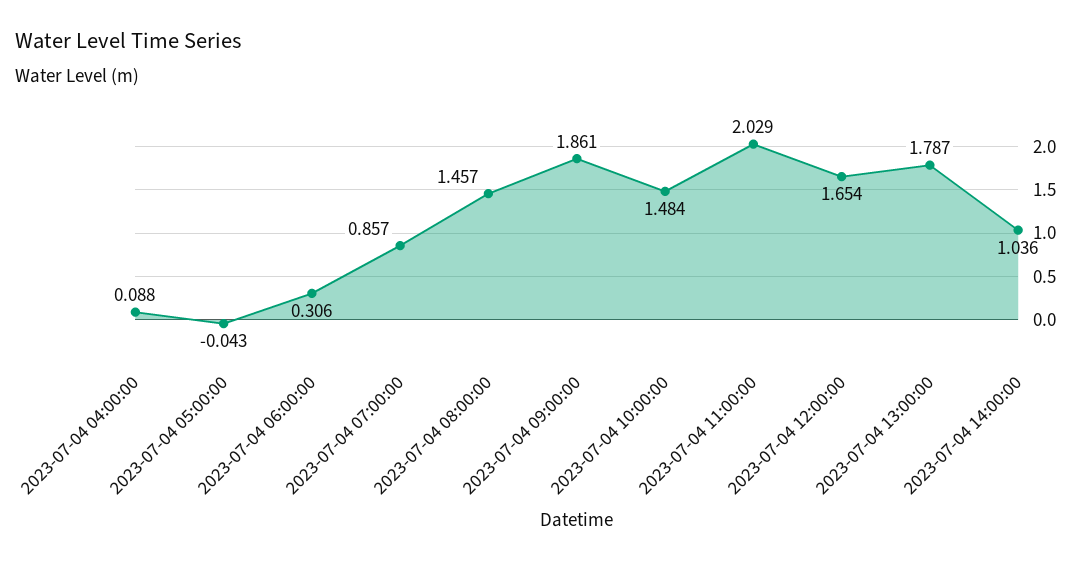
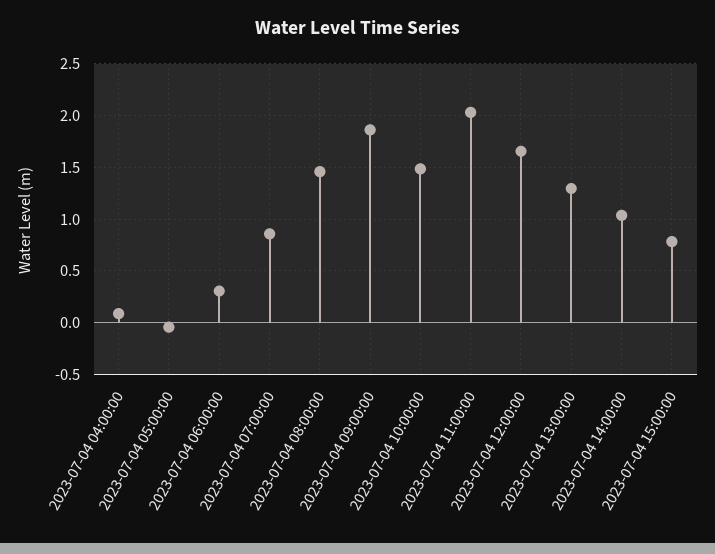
2023-07-04 13:00:00: 1.787 -> 1.3
2023-07-04 15:00:00: none -> 0.8

